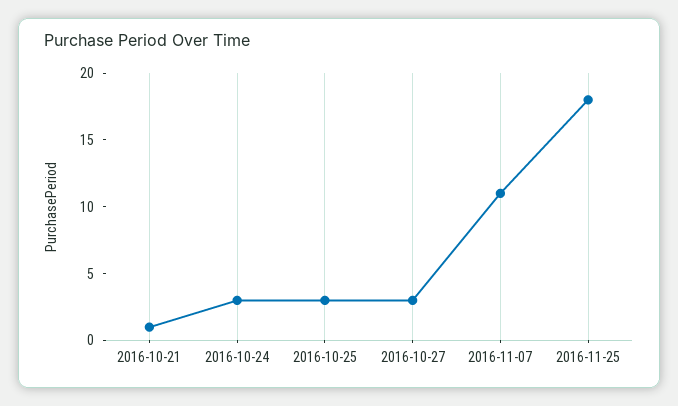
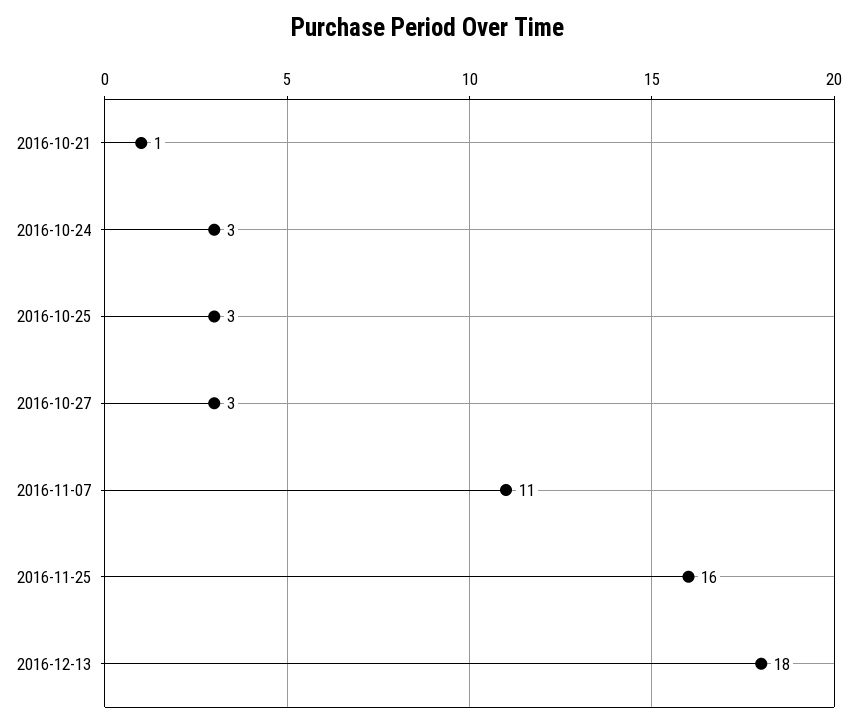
2016-11-25: 18 -> 16
2016-12-13: none -> 18

